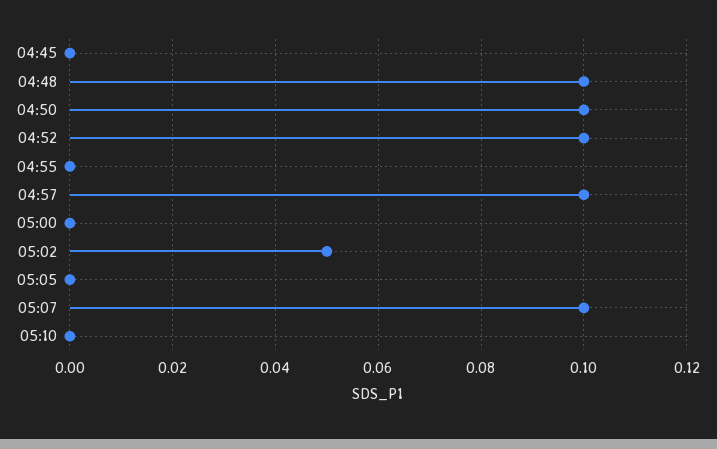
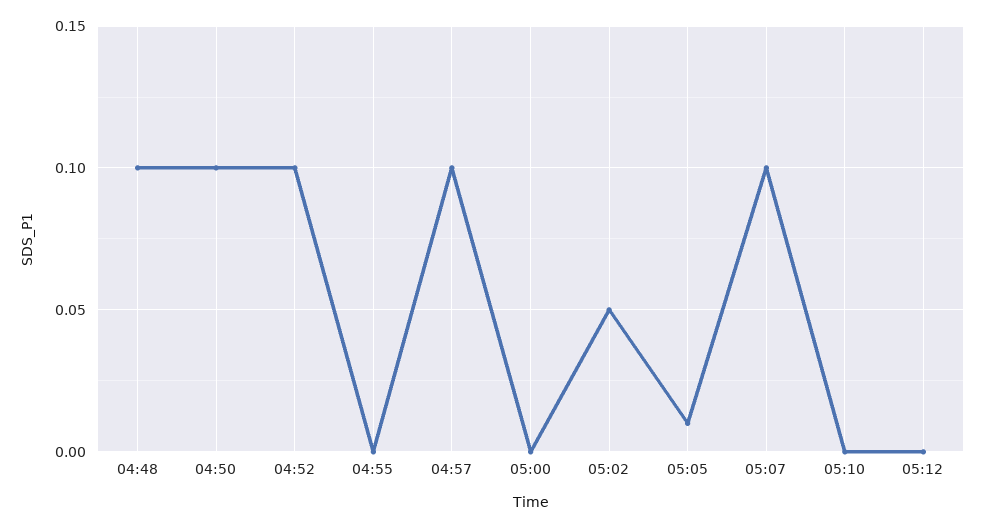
04:45: 0 -> none
05:05: 0 -> 0.01
05:12: none -> 0

